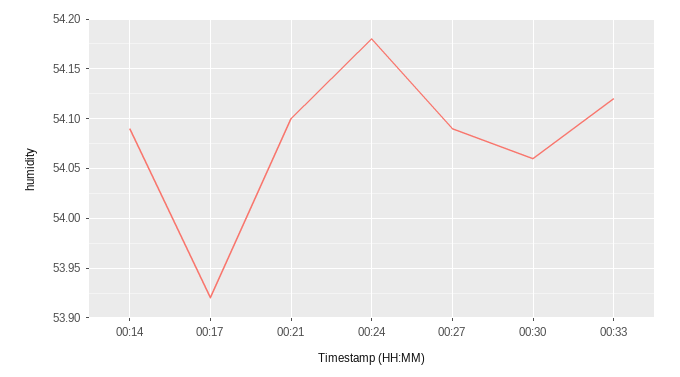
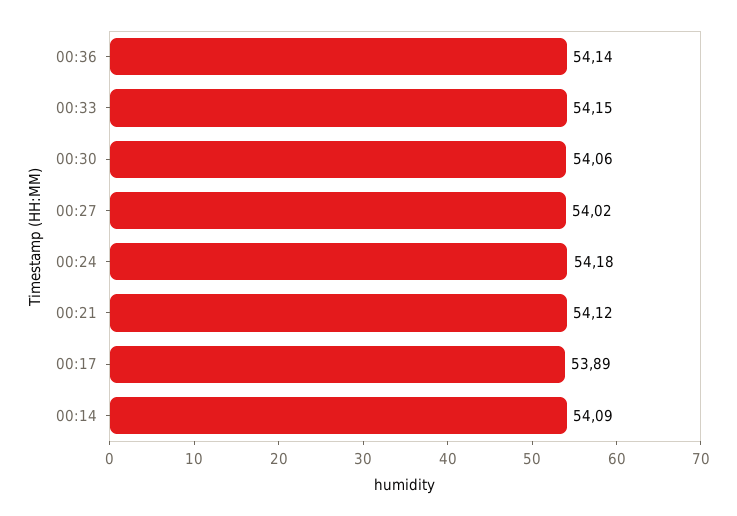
00:17: 53.92 -> 53.89
00:21: 54.1 -> 54.12
00:27: 54.09 -> 54.02
00:33: 54.12 -> 54.15
00:36: none -> 54.14

